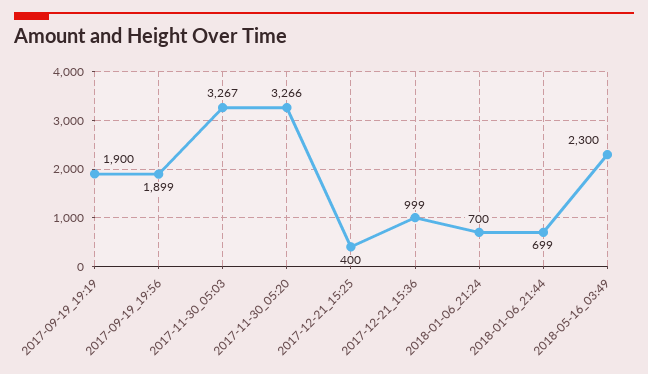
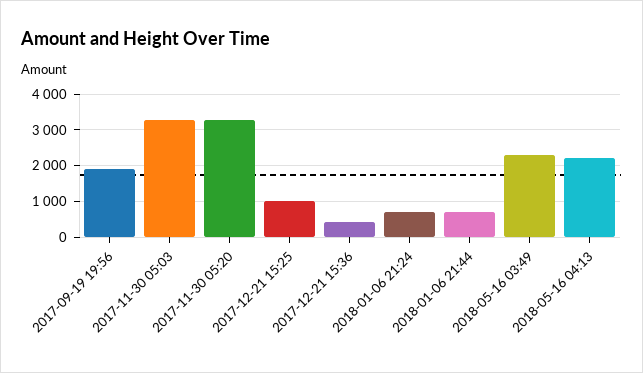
2017-09-19_19:19: 1900 -> none
2017-12-21_15:25: 400 -> 1000
2017-12-21_15:36: 999 -> 400
2018-05-16 04:13: none -> 2200

